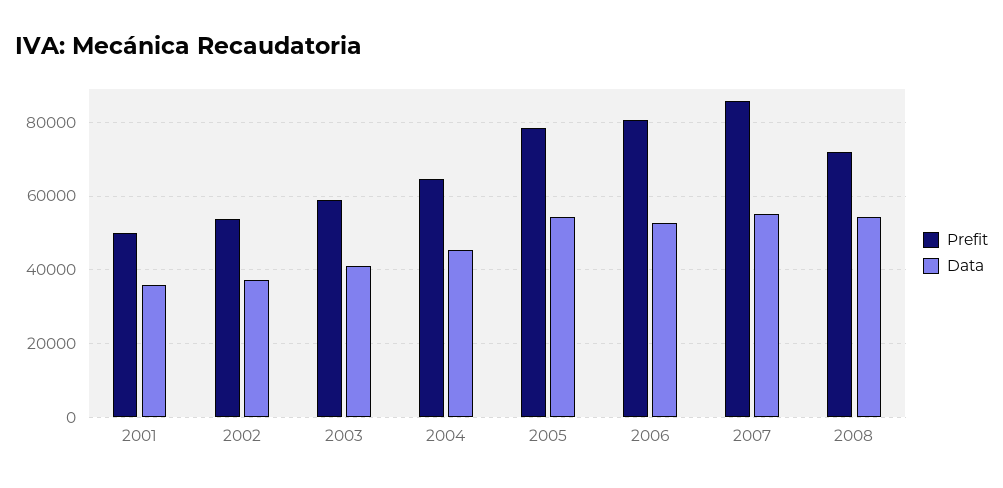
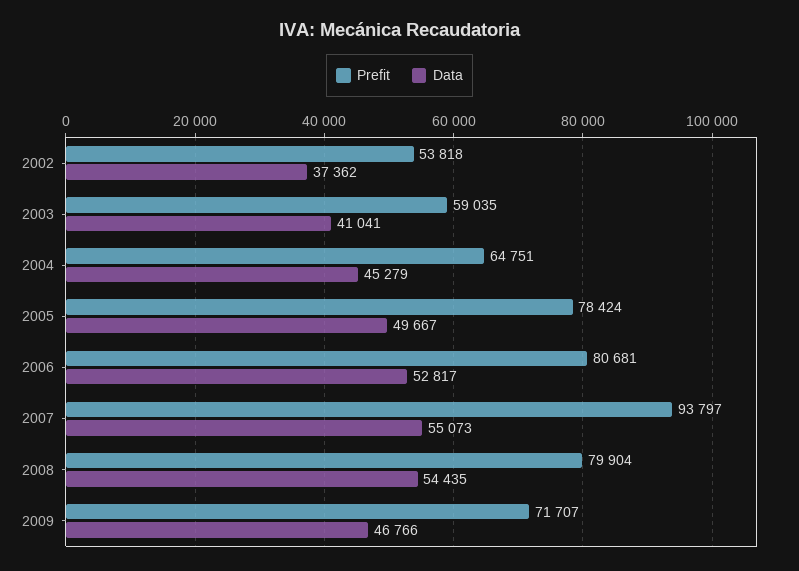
Prefit, 2001: 50000 -> none
Data, 2001: 36000 -> none
Data, 2005: 54000 -> 49667
Prefit, 2007: 86000 -> 93797
Prefit, 2008: 72000 -> 79904
Prefit, 2009: none -> 71707
Data, 2009: none -> 46766

